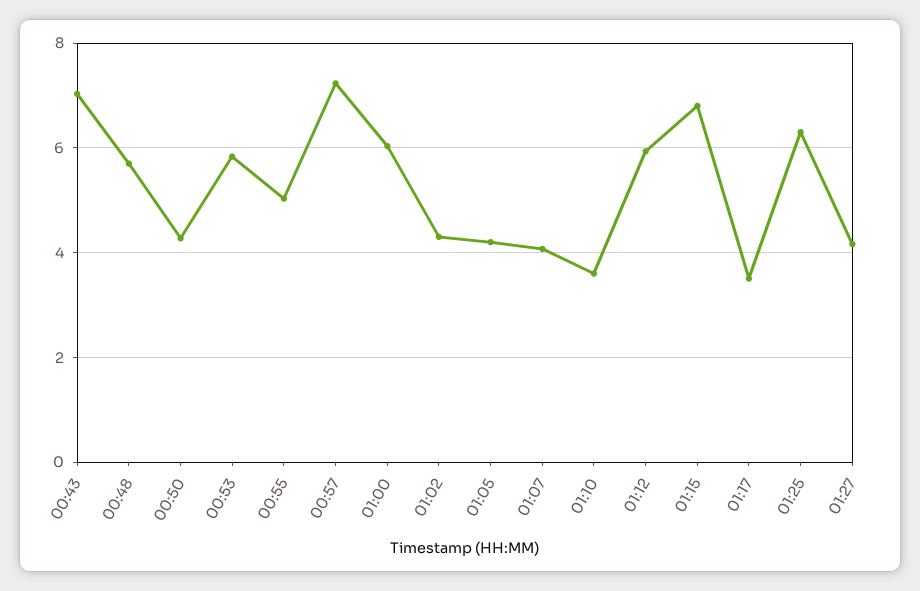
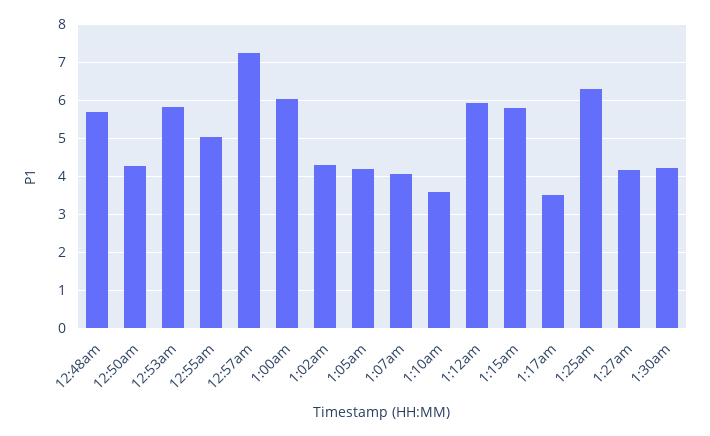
00:43: 7 -> none
01:15: 6.8 -> 5.8
1:30am: none -> 4.2

